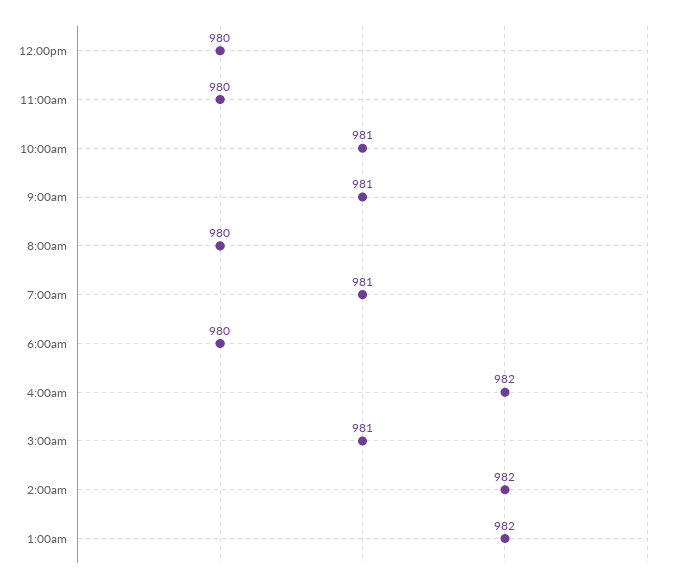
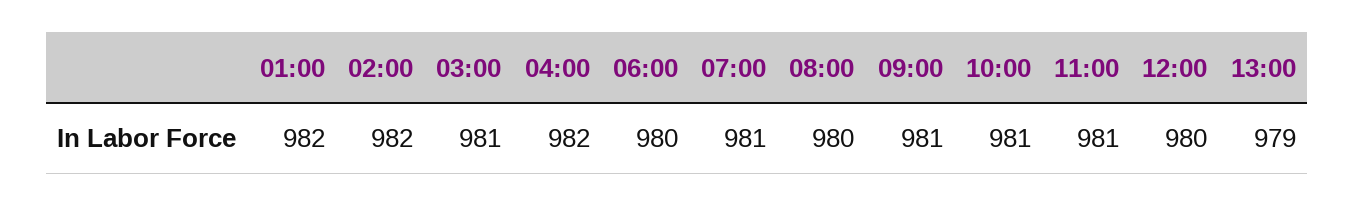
11:00am: 980 -> 981
13:00: none -> 979

